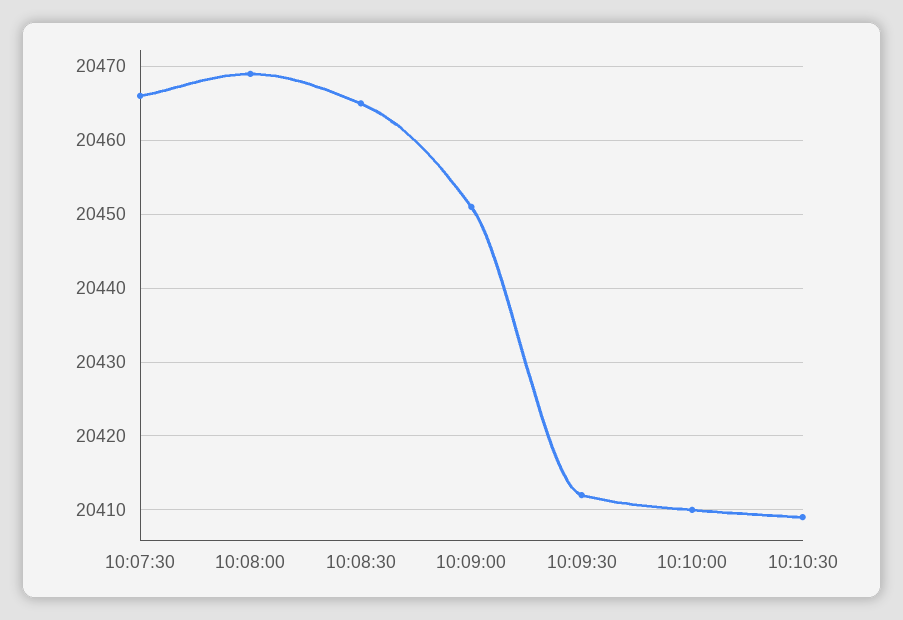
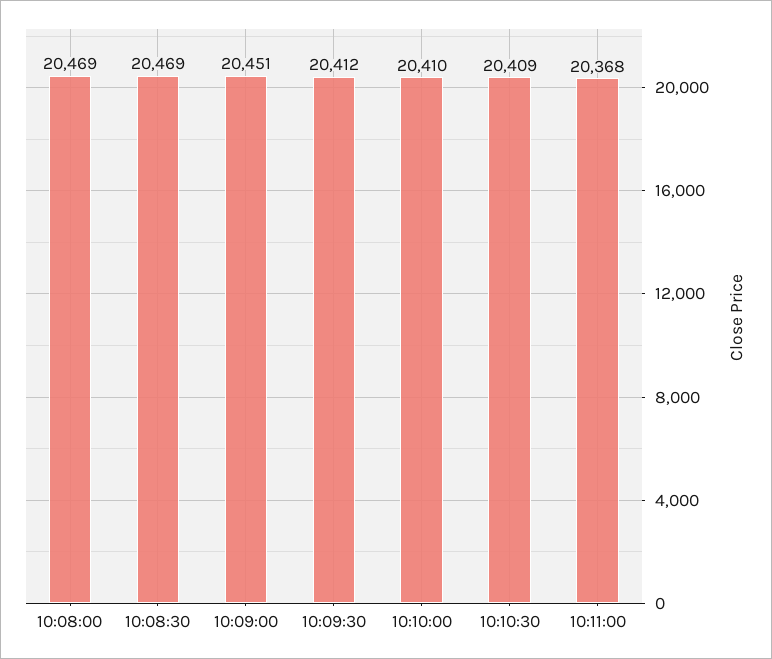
10:07:30: 20466 -> none
10:08:30: 20465 -> 20469
10:11:00: none -> 20368

